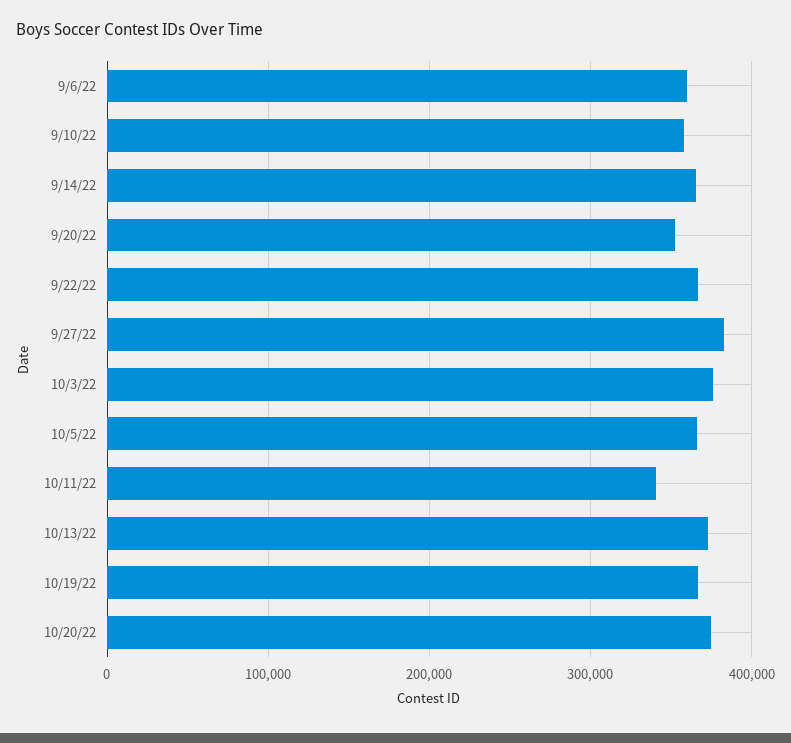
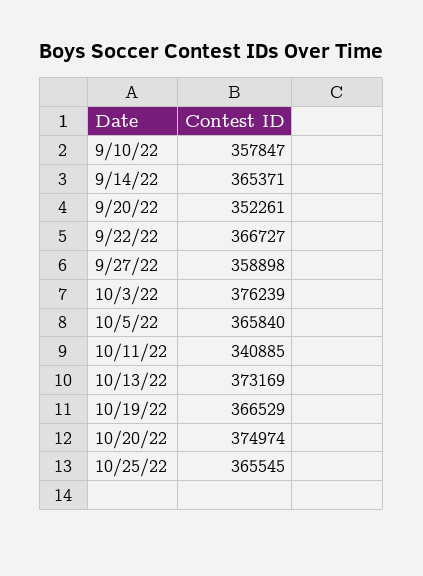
9/6/22: 360000 -> none
9/27/22: 380000 -> 358898
10/25/22: none -> 365545

